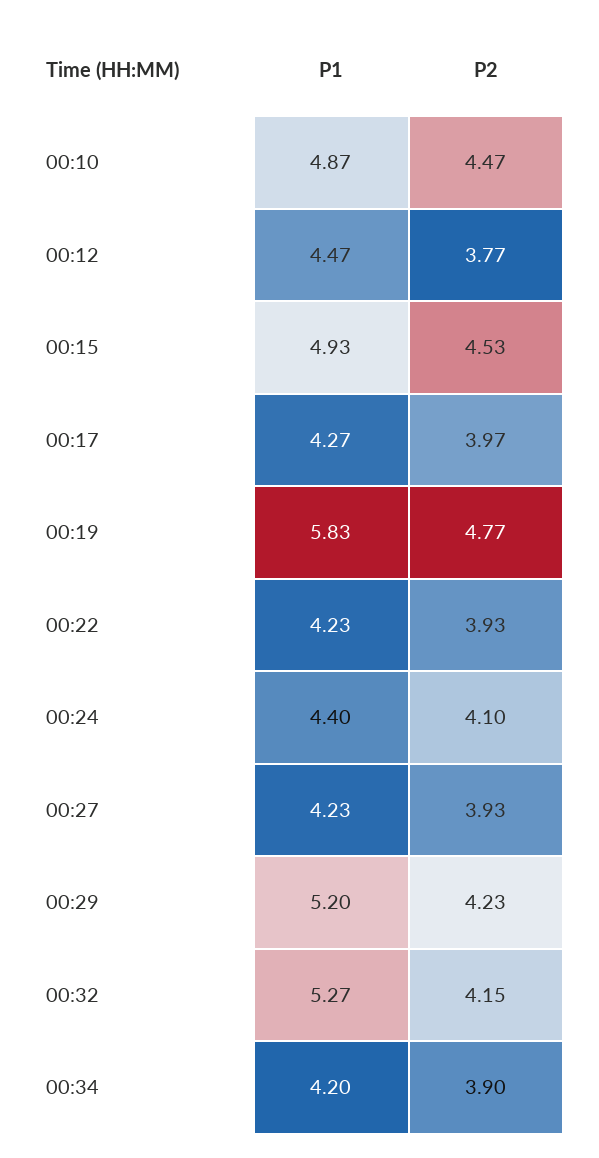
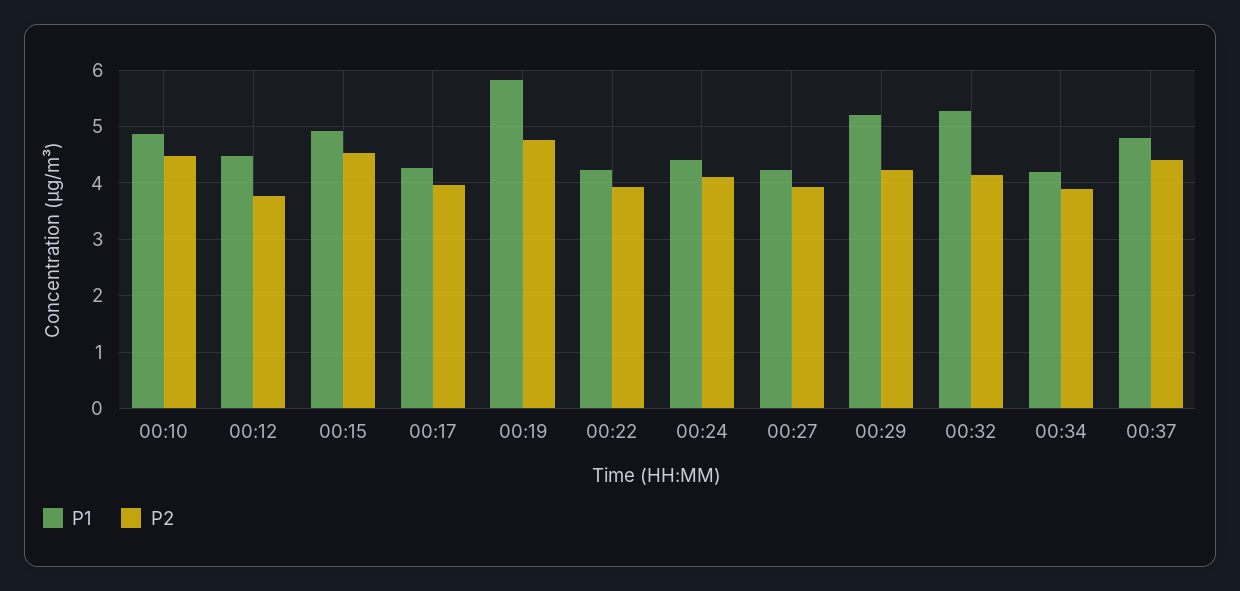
P1, 00:37: none -> 4.8
P2, 00:37: none -> 4.4

